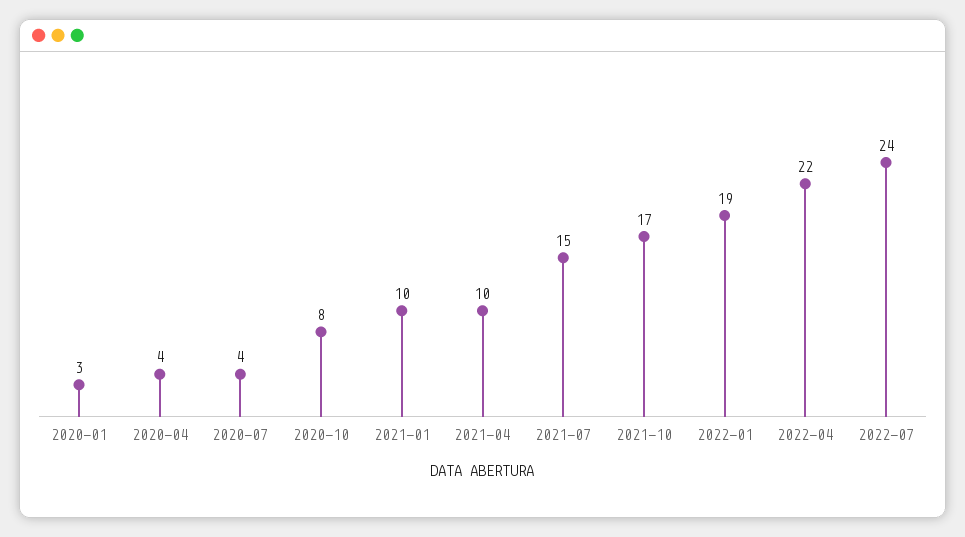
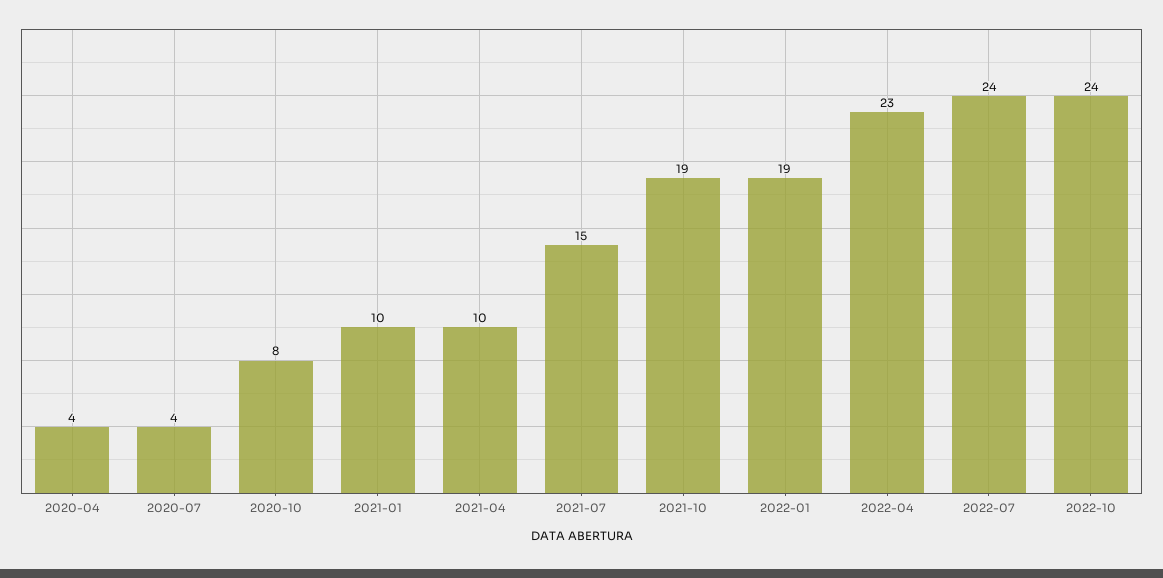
2020-01: 3 -> none
2021-10: 17 -> 19
2022-04: 22 -> 23
2022-10: none -> 24

